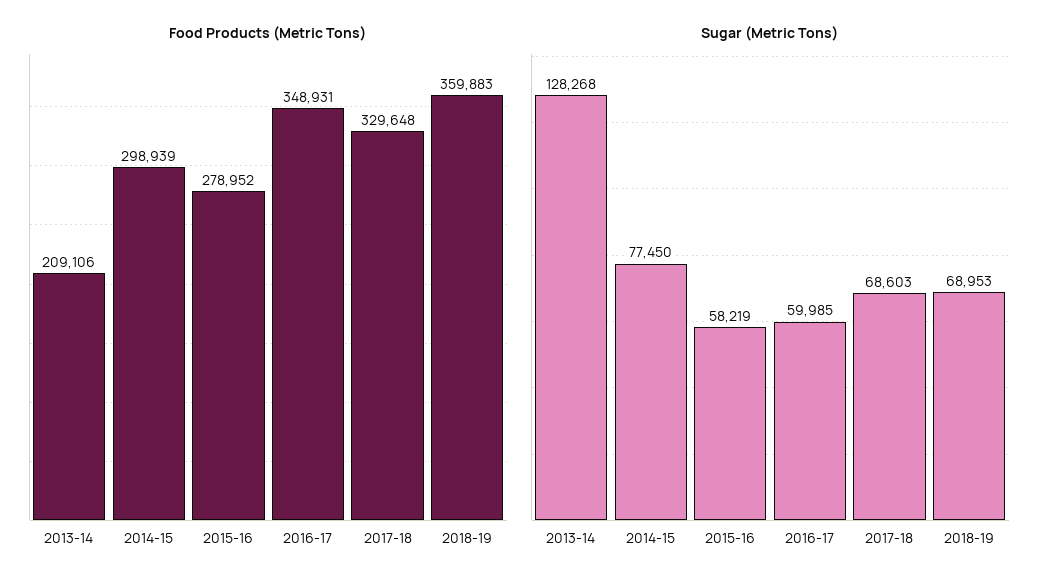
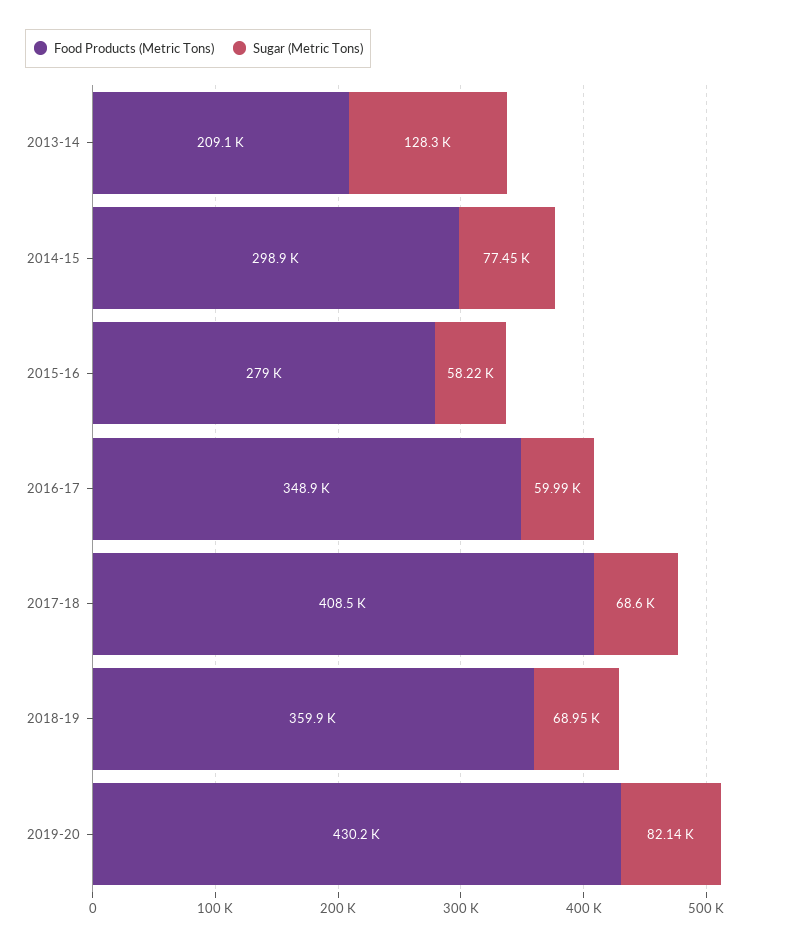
Food Products (Metric Tons), 2017-18: 329648 -> 408500
Food Products (Metric Tons), 2019-20: none -> 430200
Sugar (Metric Tons), 2019-20: none -> 82140

